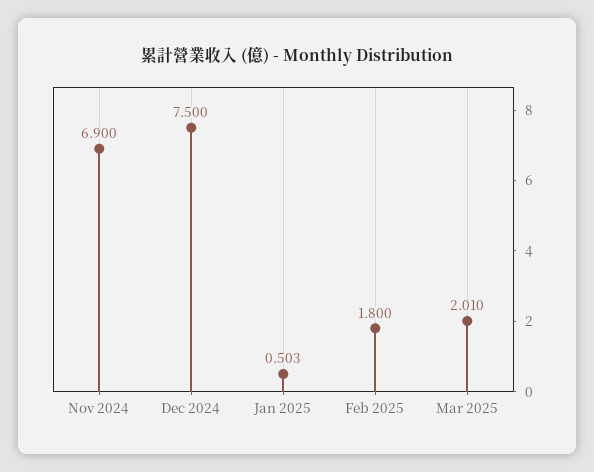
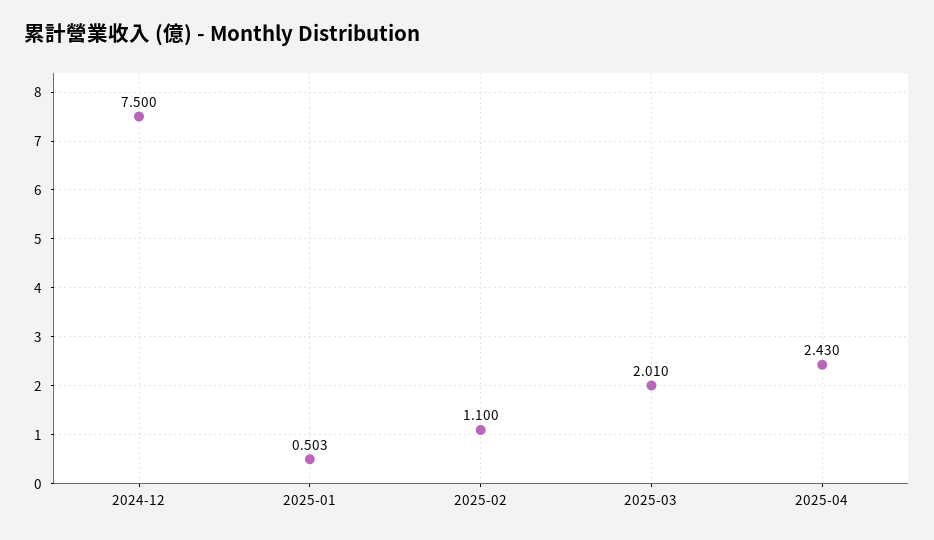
Nov 2024: 6.9 -> none
Feb 2025: 1.8 -> 1.1
2025-04: none -> 2.43

